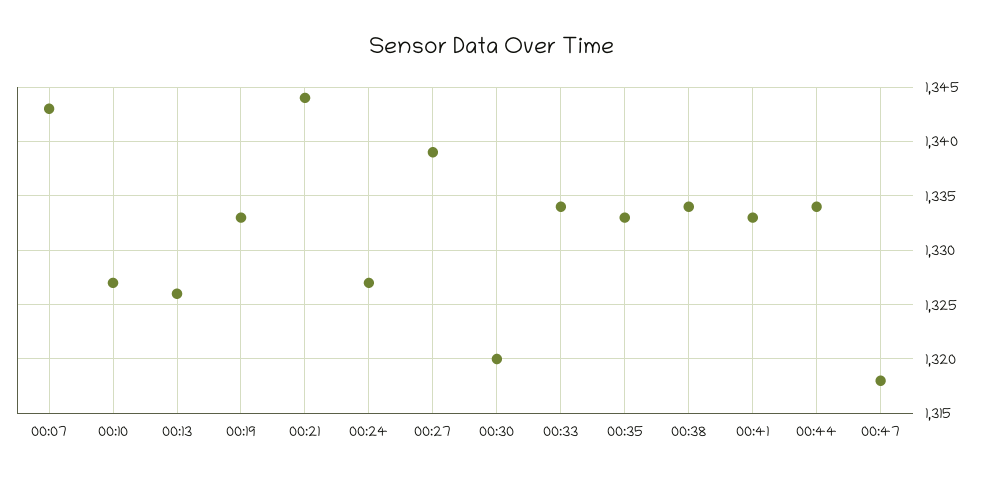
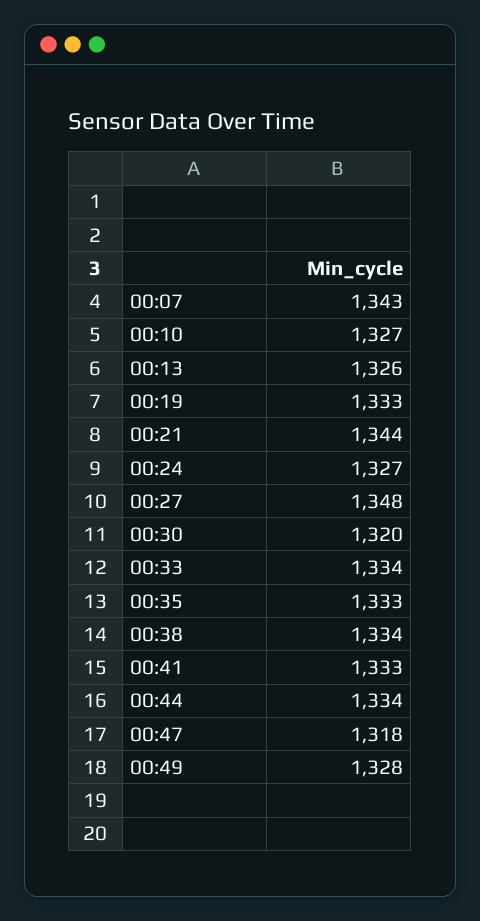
00:27: 1339 -> 1348
00:49: none -> 1328

